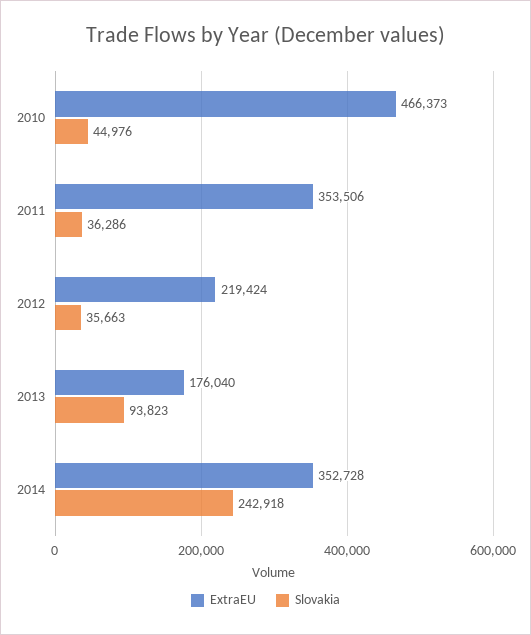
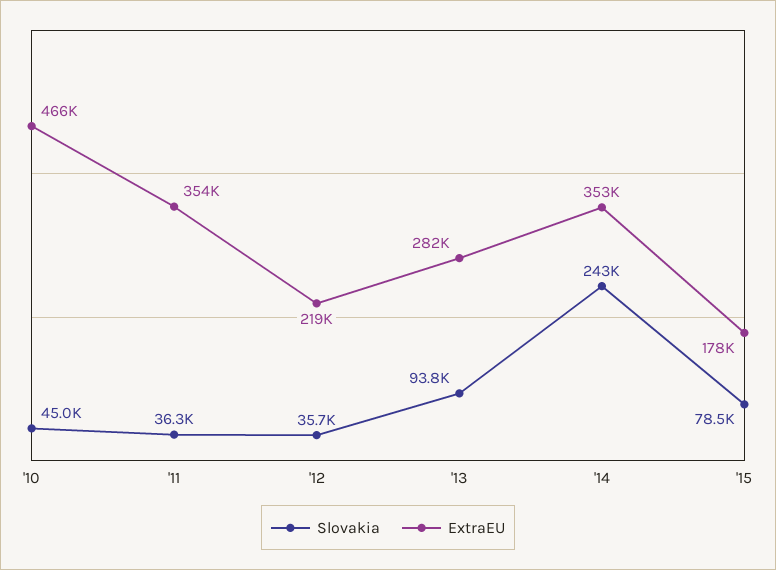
ExtraEU, 2013: 176040 -> 282000
Slovakia, '15: none -> 78500
ExtraEU, '15: none -> 178000

